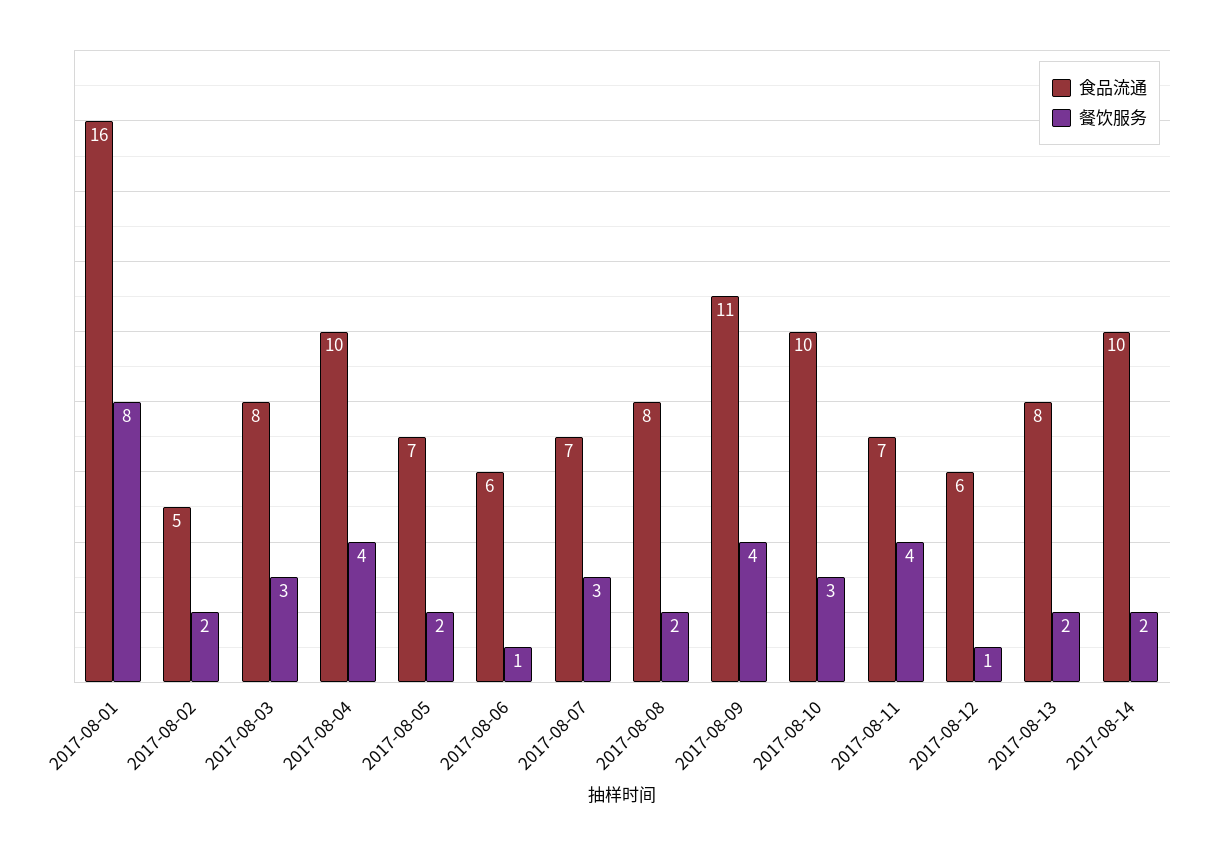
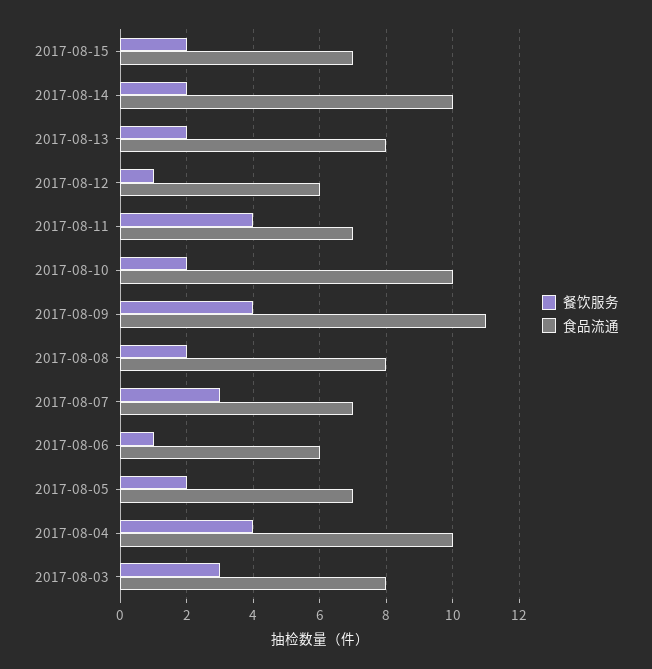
食品流通, 2017-08-01: 16 -> none
餐饮服务, 2017-08-01: 8 -> none
食品流通, 2017-08-02: 5 -> none
餐饮服务, 2017-08-02: 2 -> none
餐饮服务, 2017-08-10: 3 -> 2
餐饮服务, 2017-08-15: none -> 2
食品流通, 2017-08-15: none -> 7

